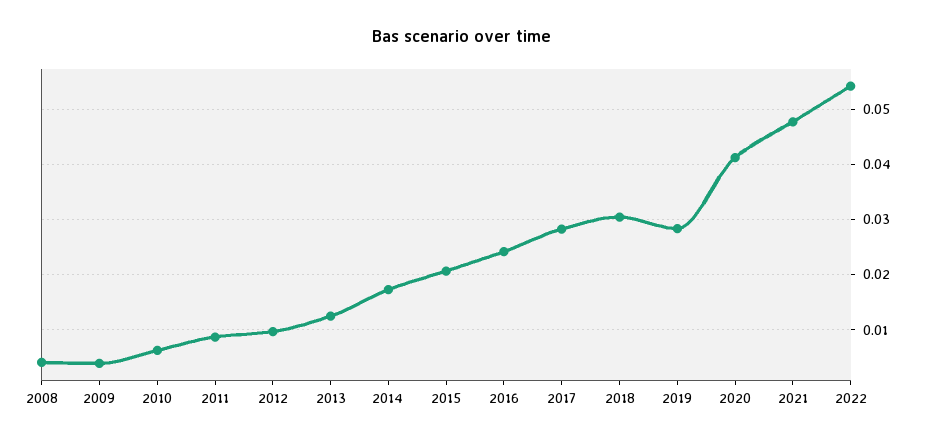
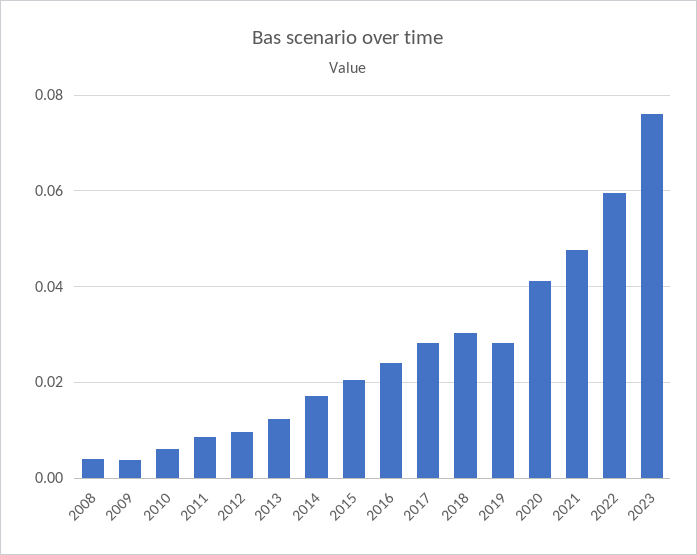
2022: 0.054 -> 0.06
2023: none -> 0.076

